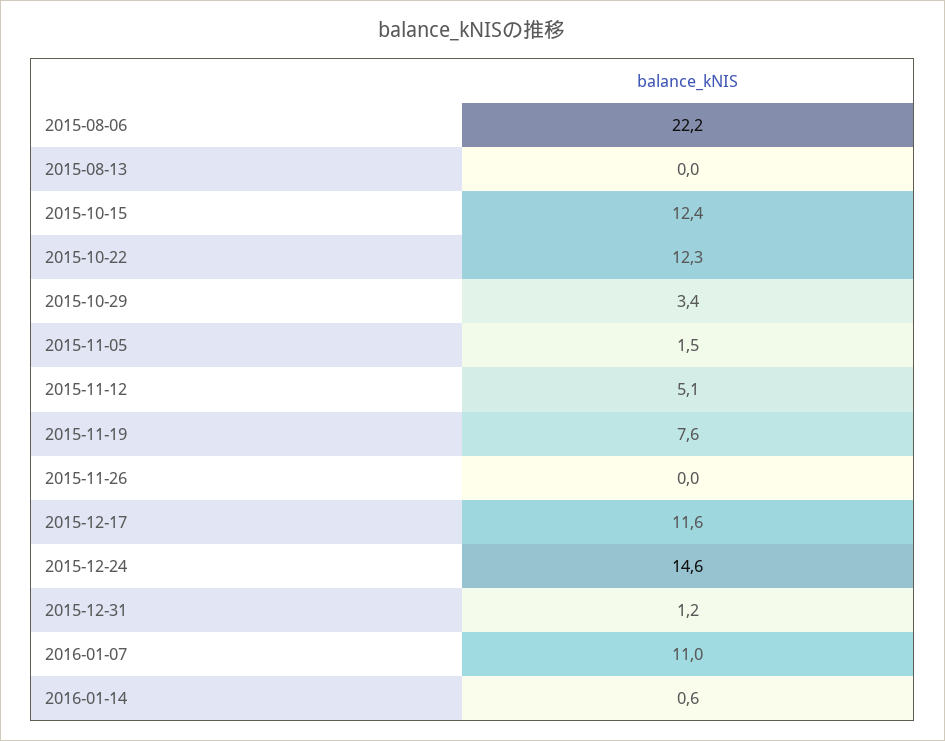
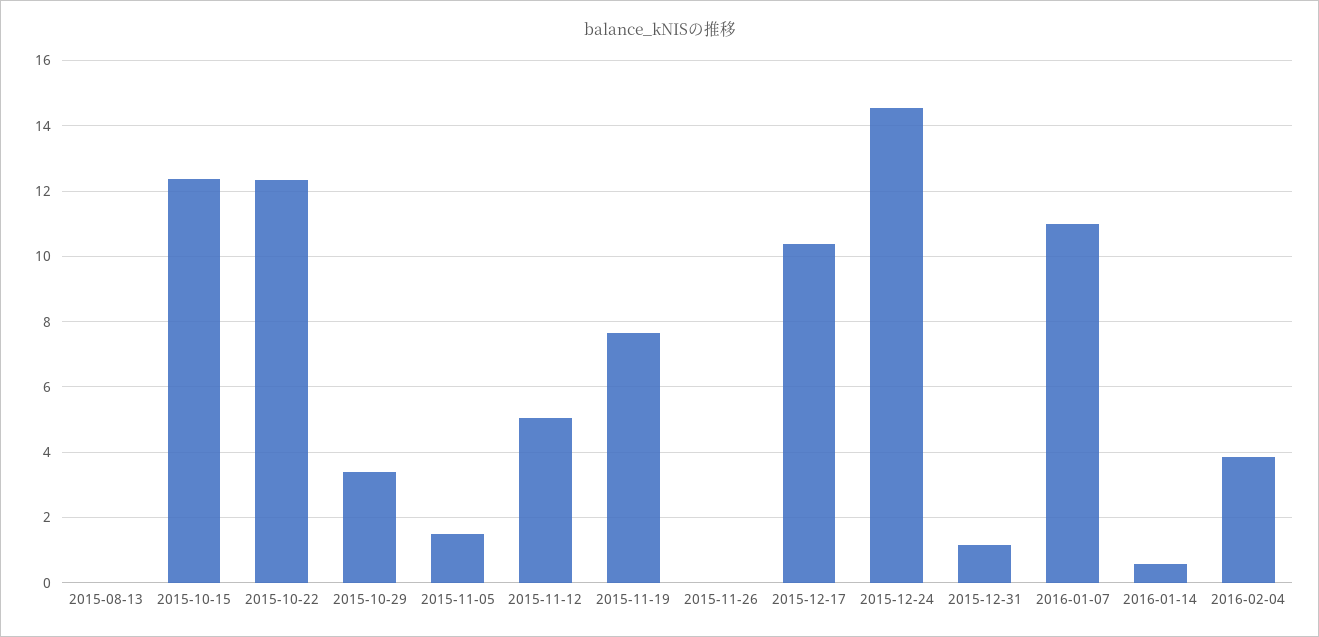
2015-08-06: 22.2 -> none
2015-12-17: 11.6 -> 10.4
2016-02-04: none -> 3.8

